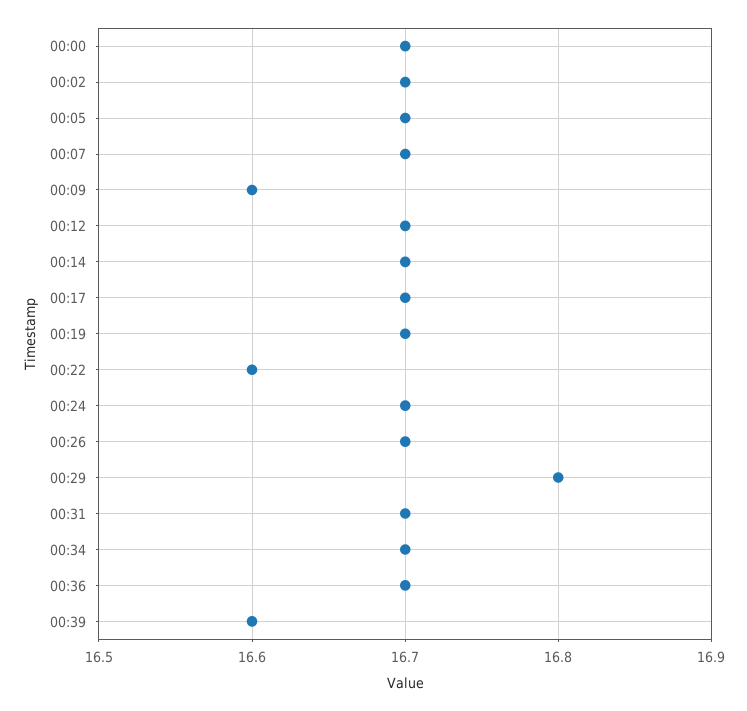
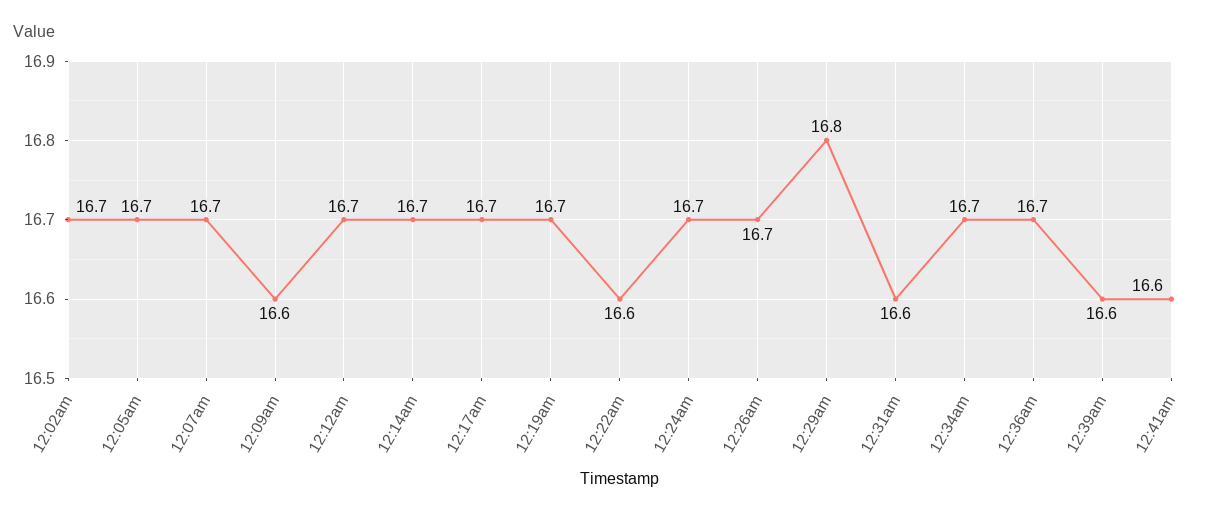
00:00: 16.7 -> none
00:31: 16.7 -> 16.6
12:41am: none -> 16.6

